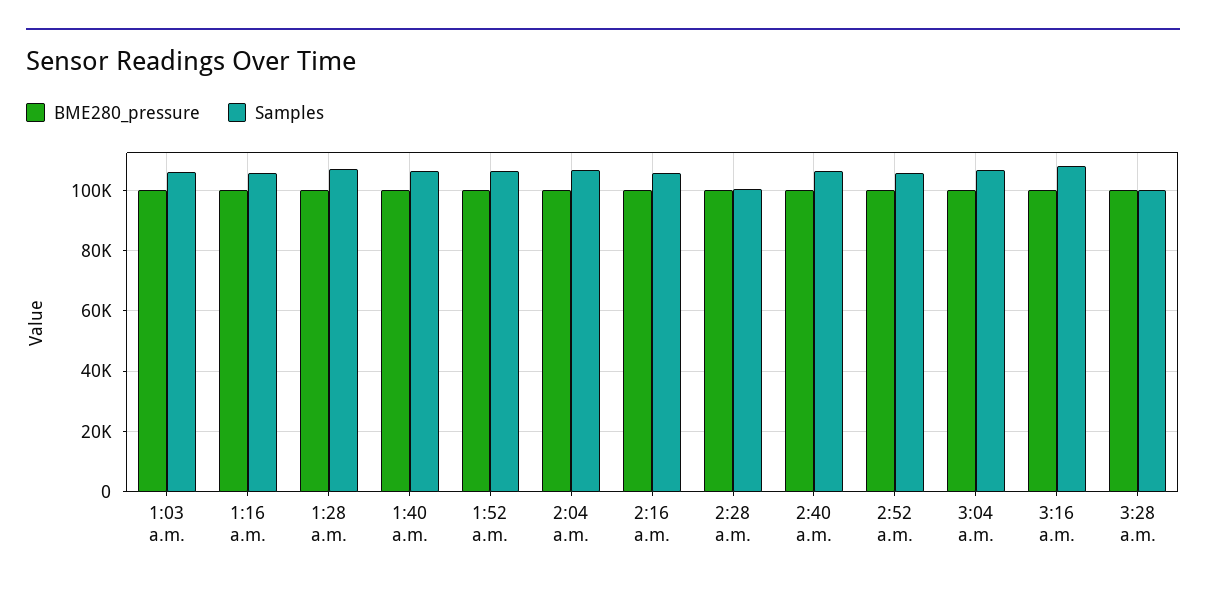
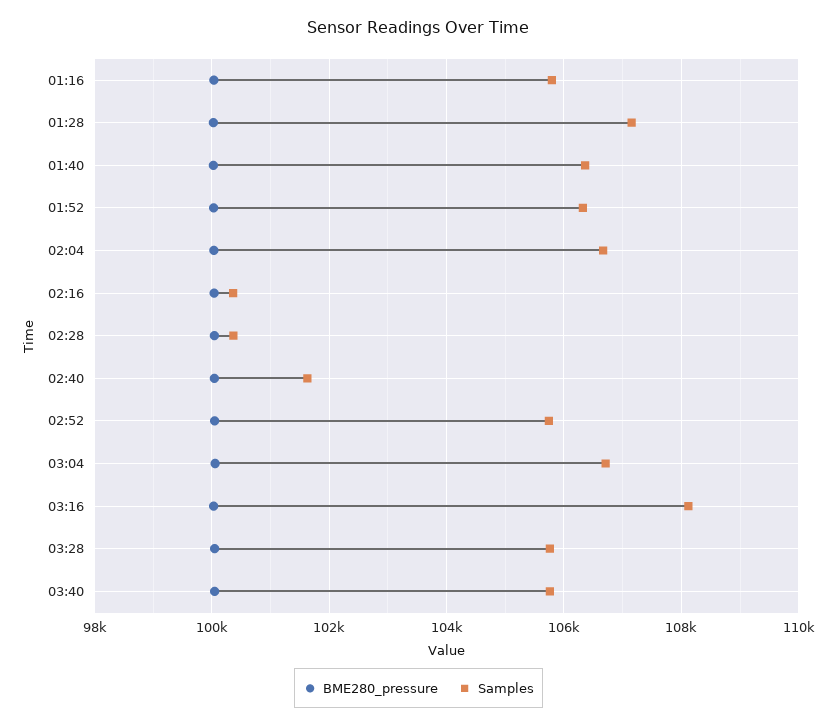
BME280_pressure, 1:03 a.m.: 100000 -> none
Samples, 1:03 a.m.: 106000 -> none
Samples, 2:16 a.m.: 106000 -> 100400
Samples, 2:40 a.m.: 106000 -> 101600
Samples, 3:28 a.m.: 100000 -> 105800
BME280_pressure, 03:40: none -> 100000
Samples, 03:40: none -> 105800

